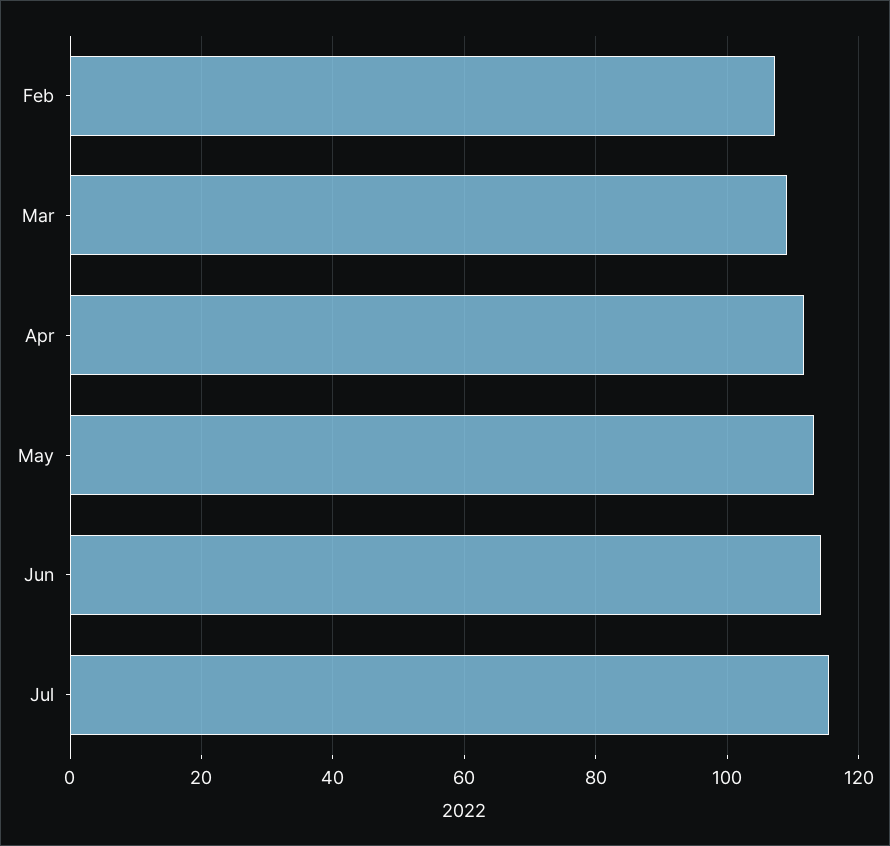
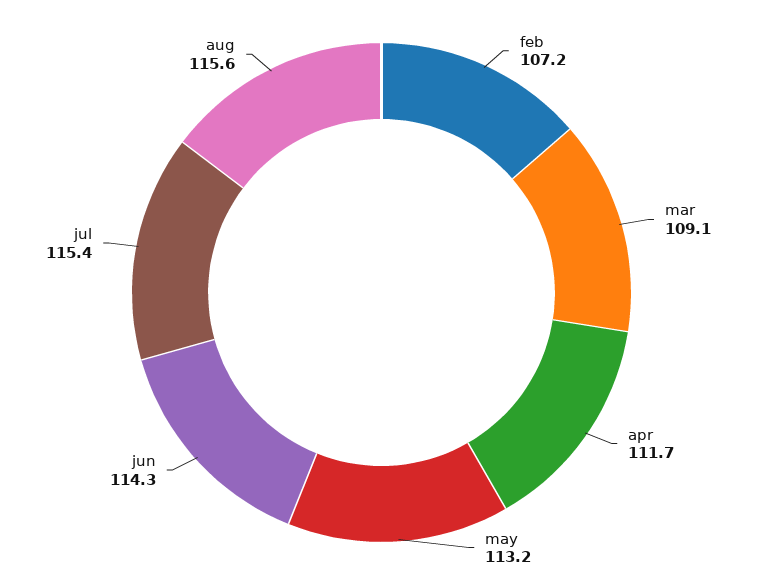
aug: none -> 115.6

